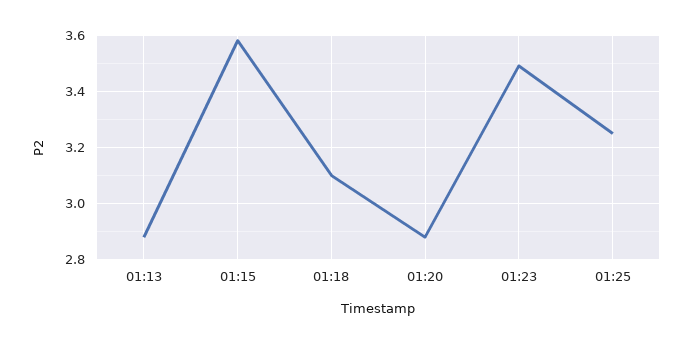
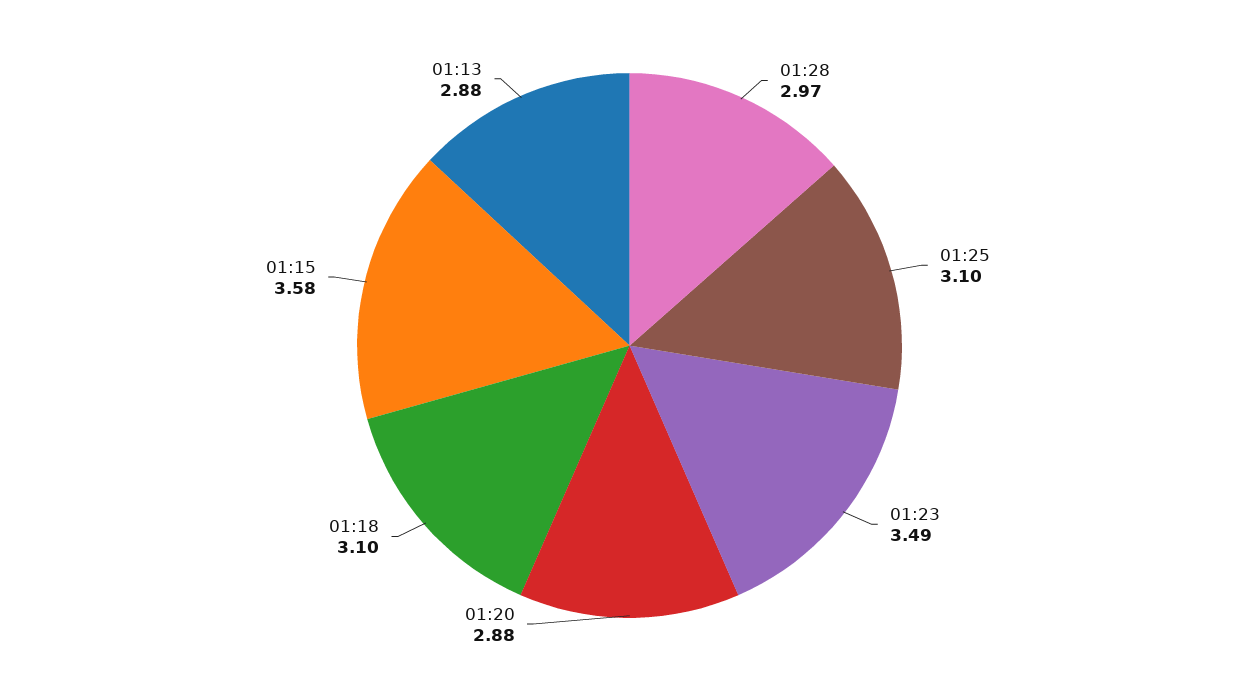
01:25: 3.25 -> 3.1
01:28: none -> 2.97

